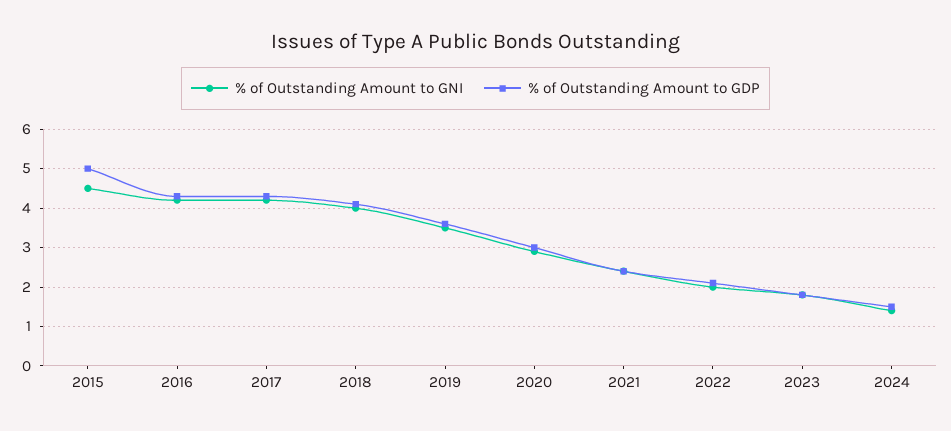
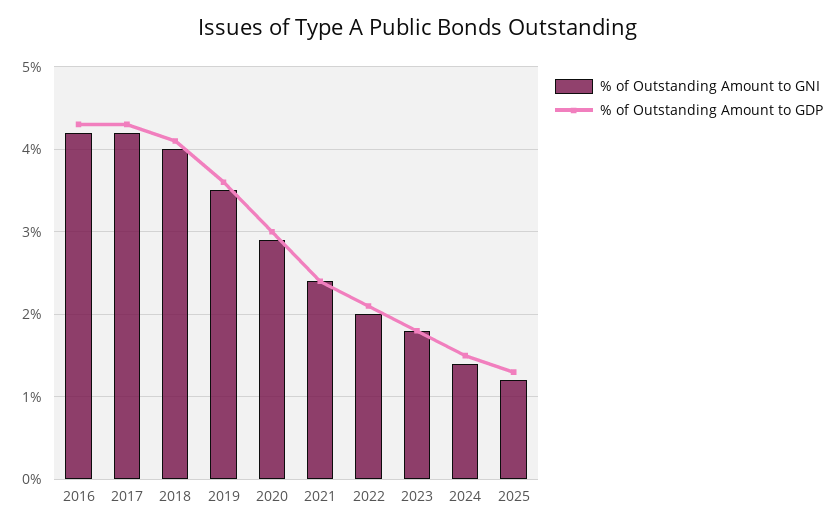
% of Outstanding Amount to GNI, 2015: 4.5 -> none
% of Outstanding Amount to GDP, 2015: 5 -> none
% of Outstanding Amount to GNI, 2025: none -> 1.2
% of Outstanding Amount to GDP, 2025: none -> 1.3

